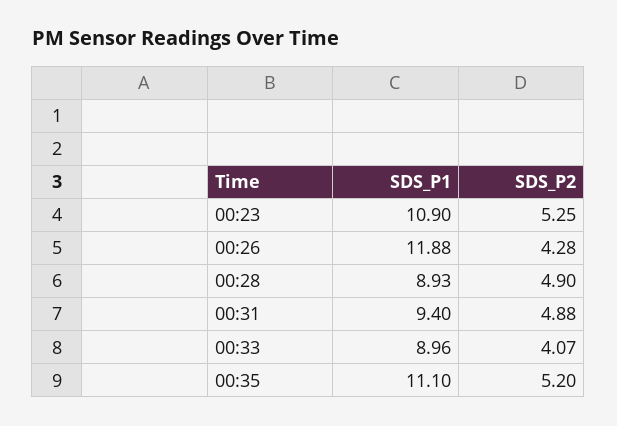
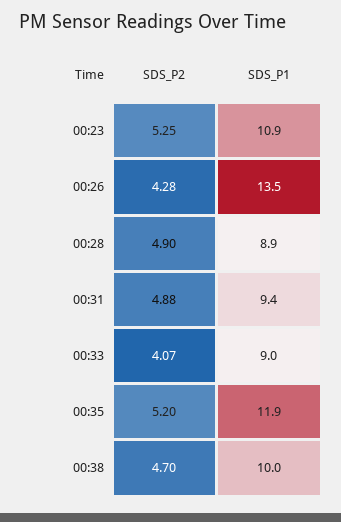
SDS_P1, 00:26: 11.88 -> 13.5
SDS_P1, 00:35: 11.1 -> 11.9
SDS_P2, 00:38: none -> 4.7
SDS_P1, 00:38: none -> 10

